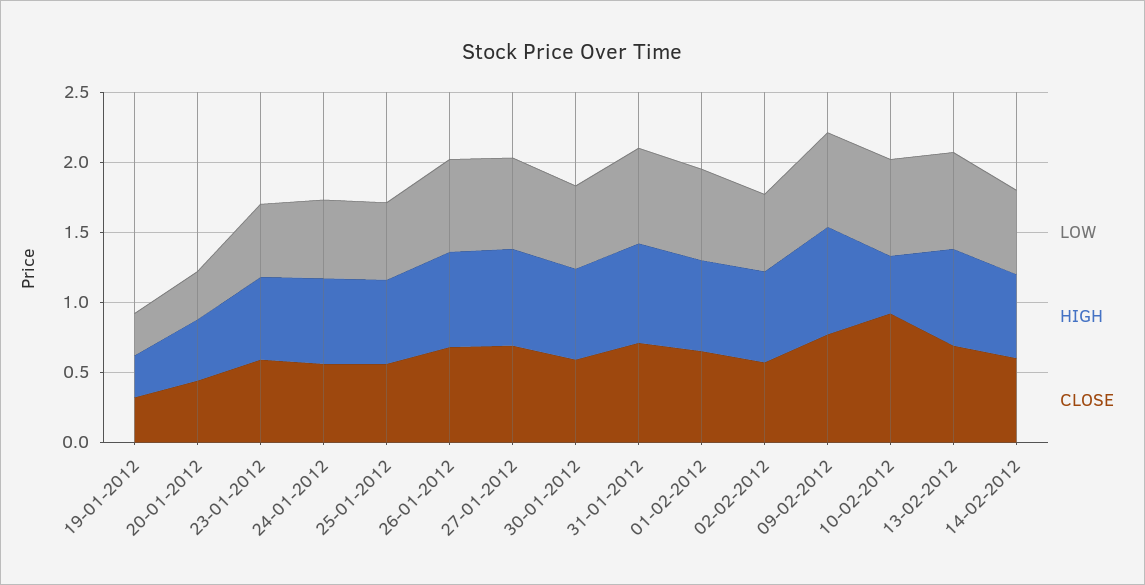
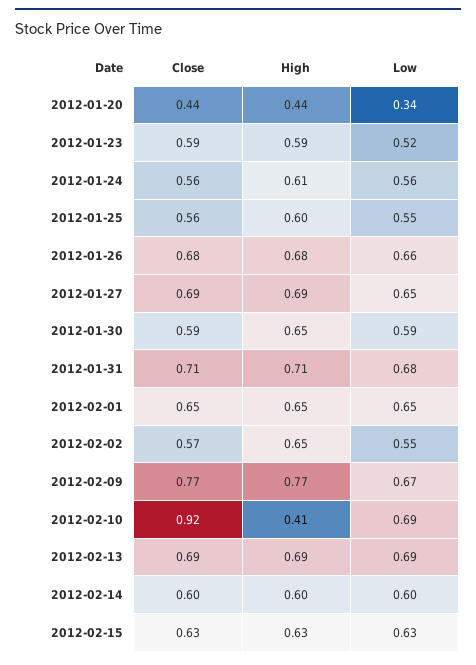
LOW, 19-01-2012: 0.3 -> none
HIGH, 19-01-2012: 0.3 -> none
CLOSE, 19-01-2012: 0.3 -> none
CLOSE, 2012-02-15: none -> 0.63
HIGH, 2012-02-15: none -> 0.63
LOW, 2012-02-15: none -> 0.63

